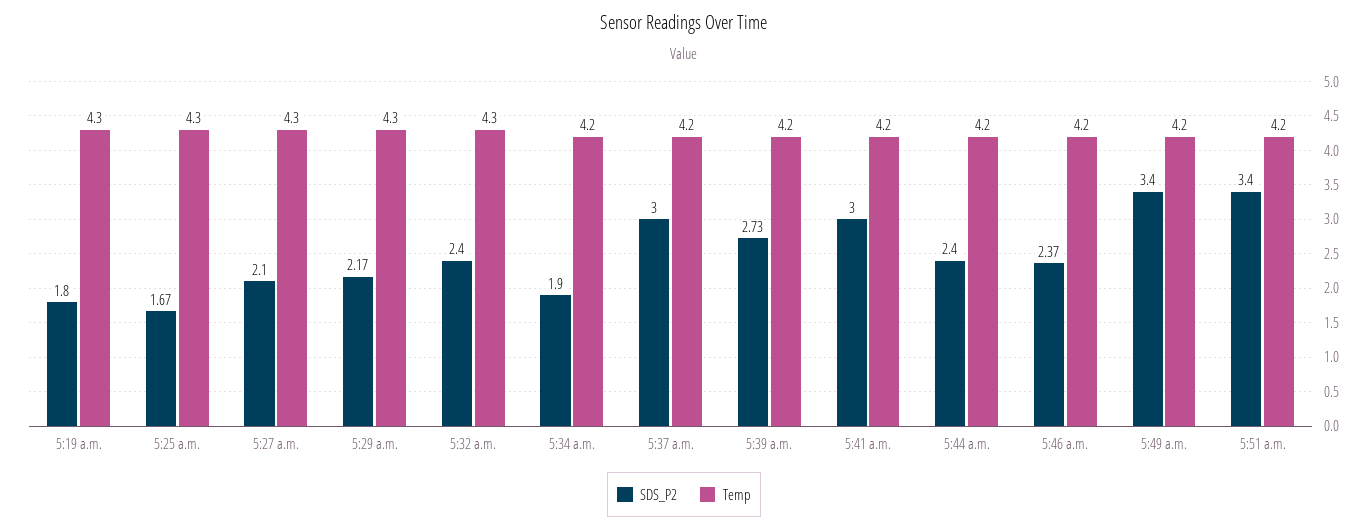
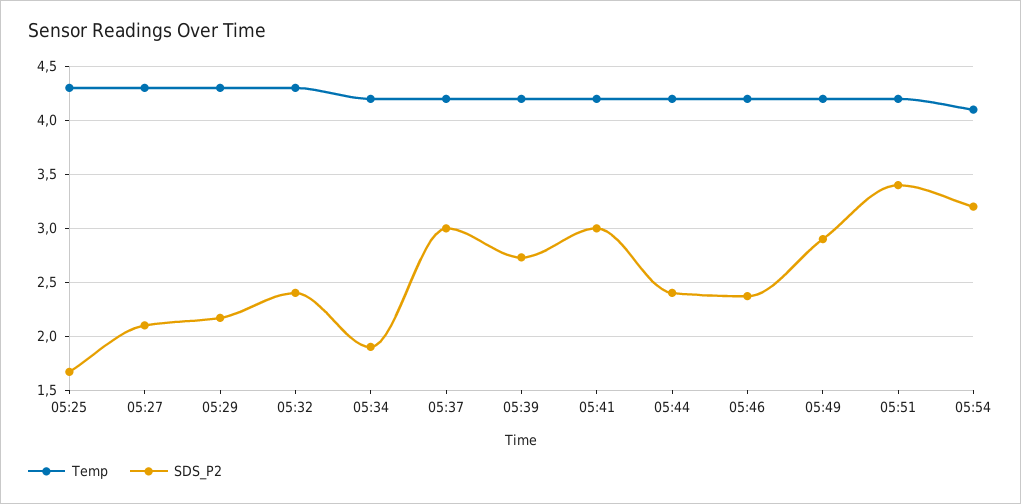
SDS_P2, 5:19 a.m.: 1.8 -> none
Temp, 5:19 a.m.: 4.3 -> none
SDS_P2, 5:49 a.m.: 3.4 -> 2.9
Temp, 05:54: none -> 4.1
SDS_P2, 05:54: none -> 3.2

